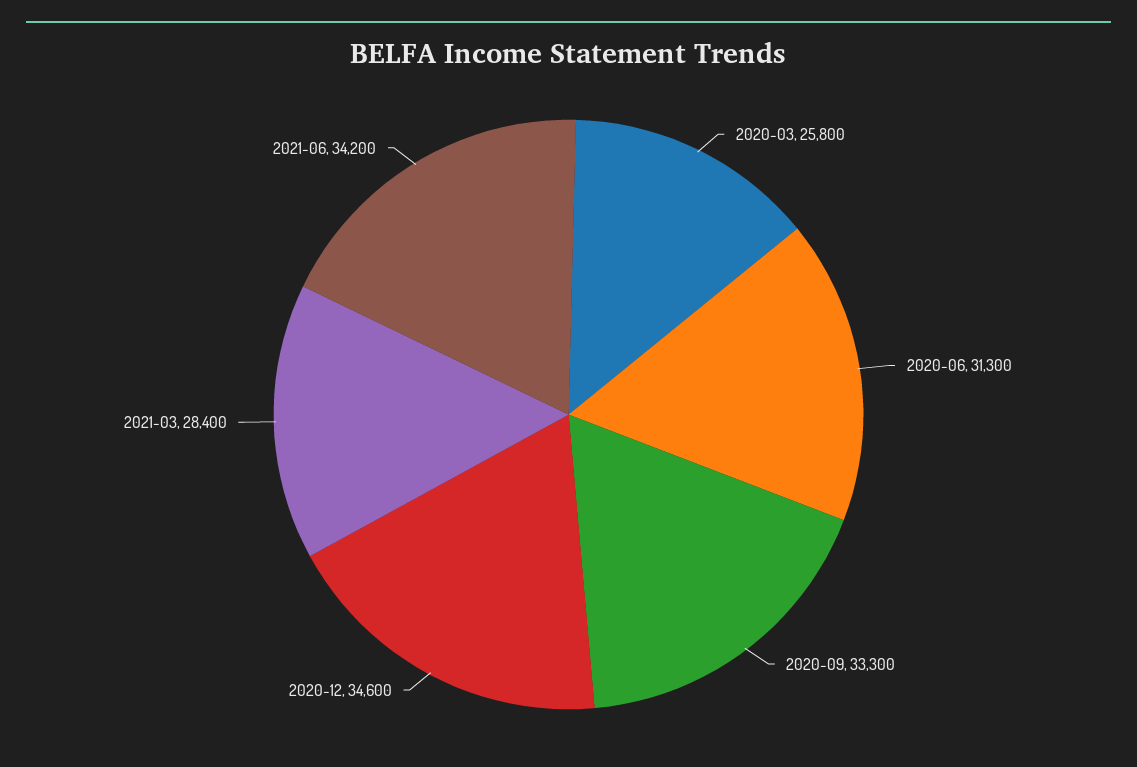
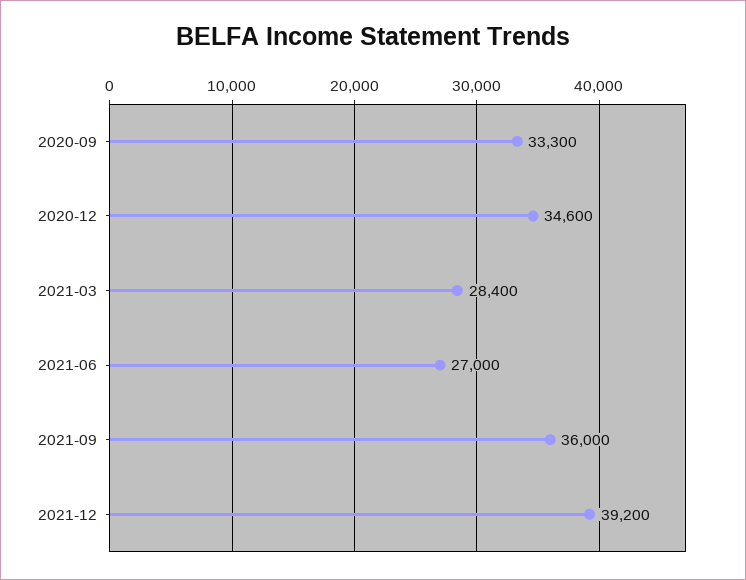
2020-03: 25800 -> none
2020-06: 31300 -> none
2021-06: 34200 -> 27000
2021-09: none -> 36000
2021-12: none -> 39200

